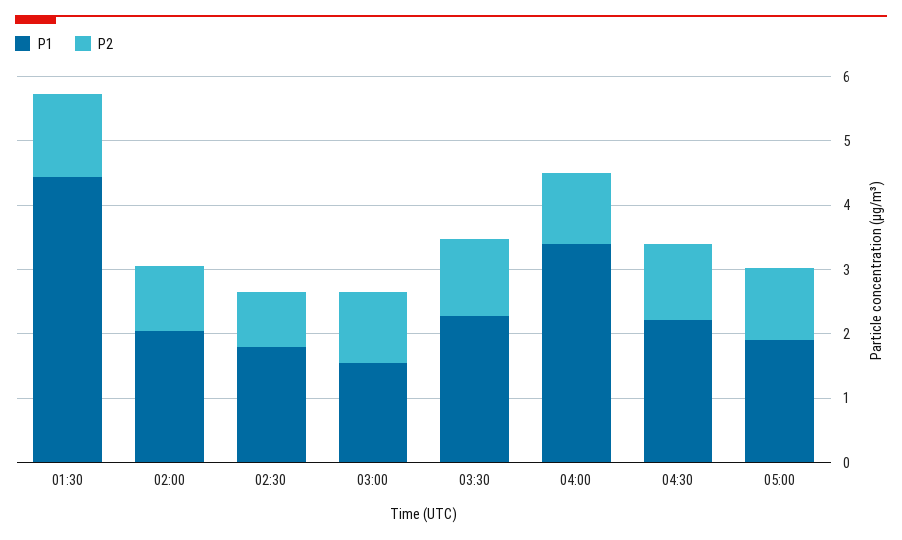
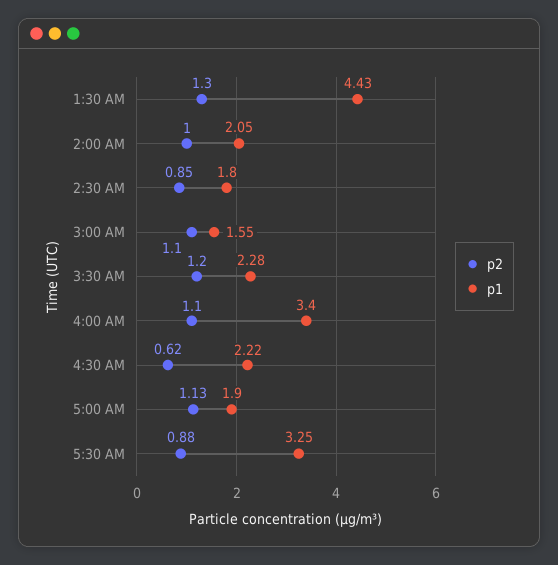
P2, 04:30: 1.2 -> 0.62
P2, 5:30 AM: none -> 0.88
P1, 5:30 AM: none -> 3.25

